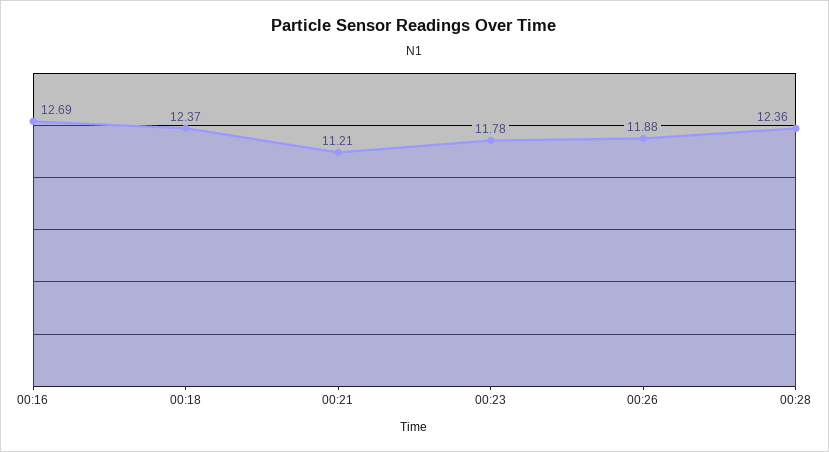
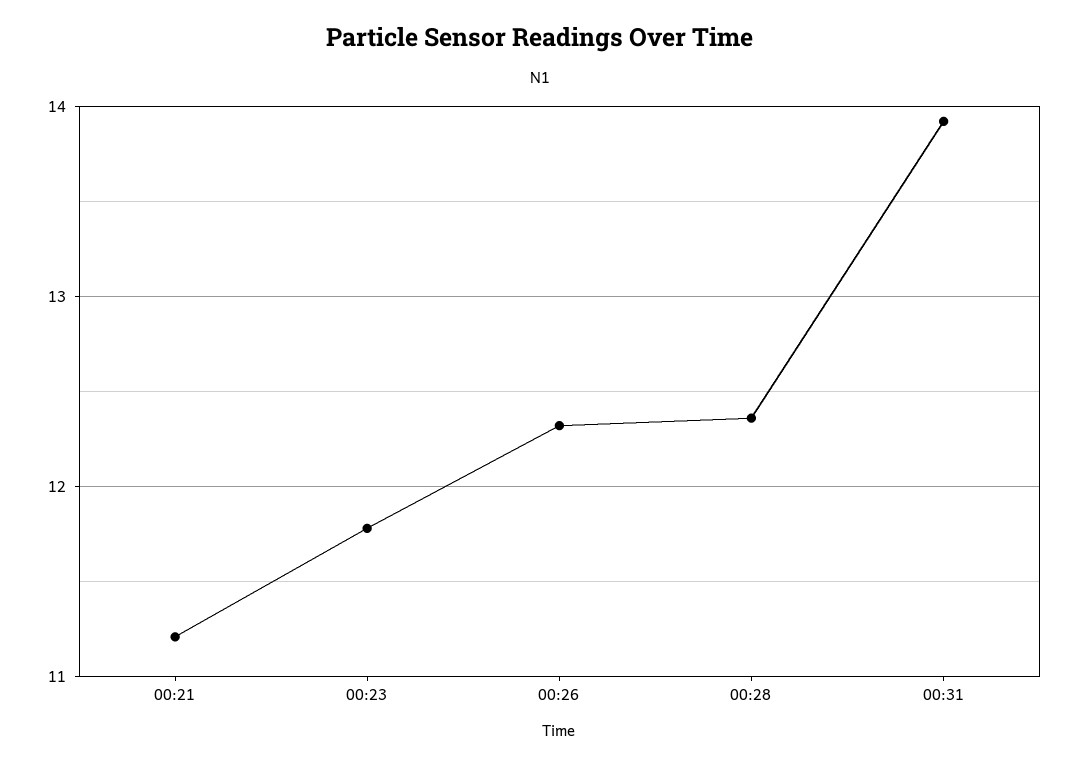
00:16: 12.69 -> none
00:18: 12.37 -> none
00:26: 11.88 -> 12.3
00:31: none -> 13.9

